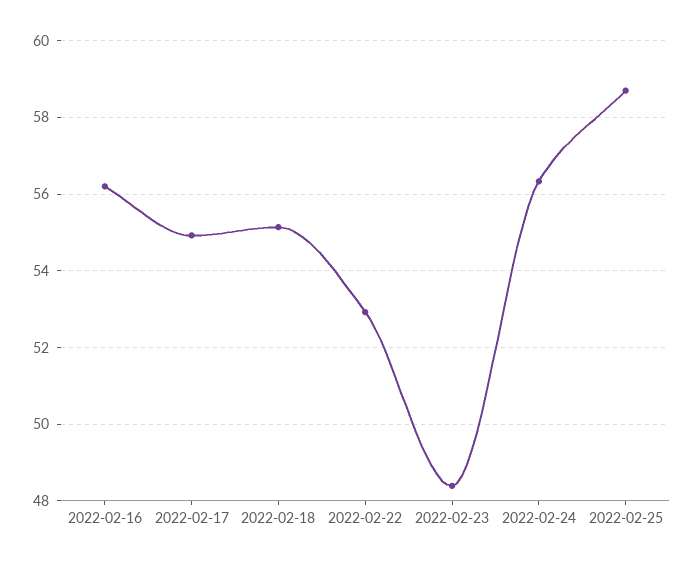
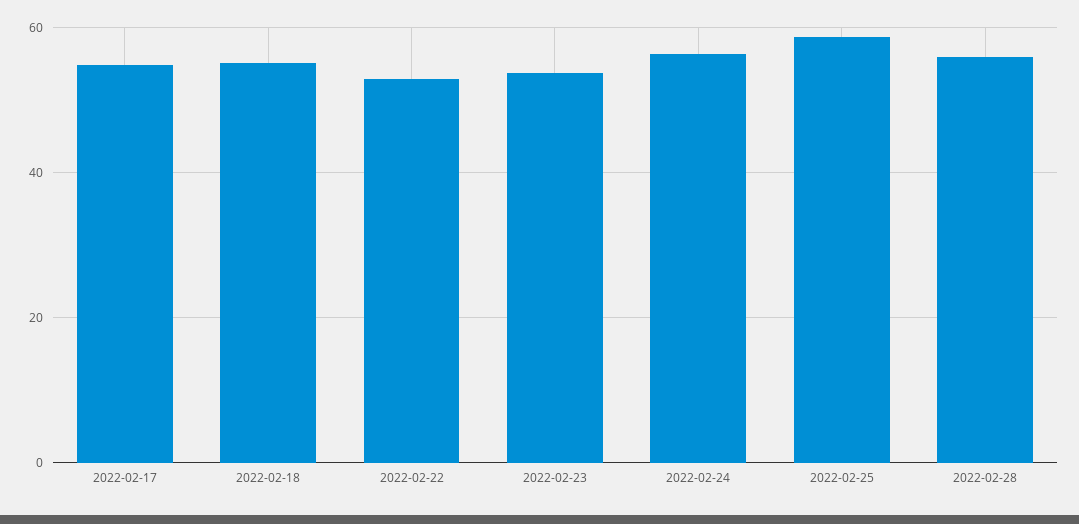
2022-02-16: 56.2 -> none
2022-02-23: 48.4 -> 54
2022-02-28: none -> 56

